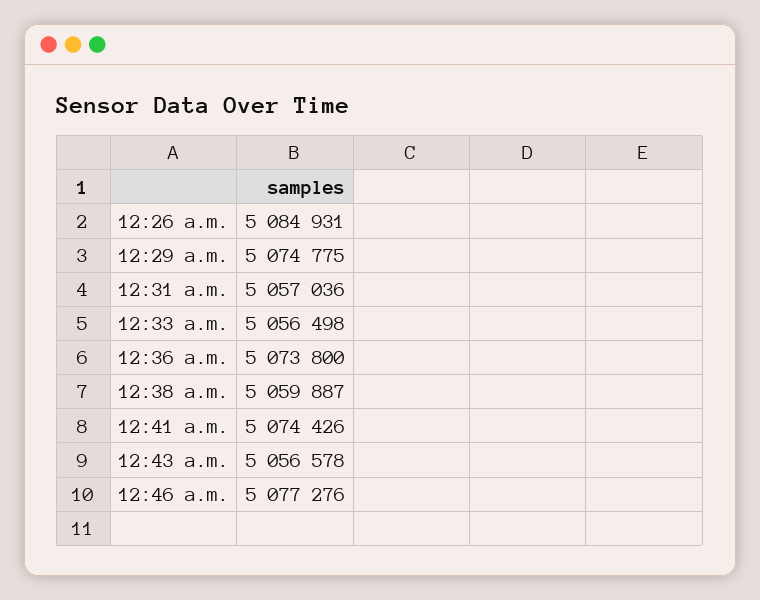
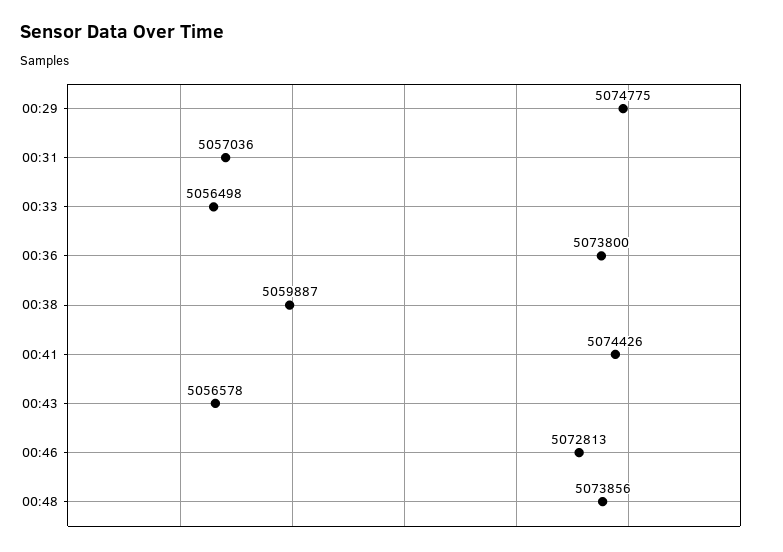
12:26 a.m.: 5084931 -> none
12:46 a.m.: 5077276 -> 5072813
00:48: none -> 5073856

